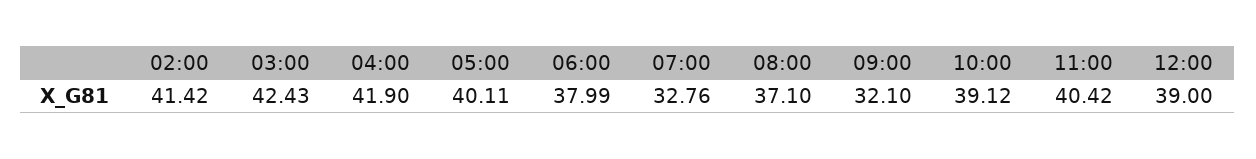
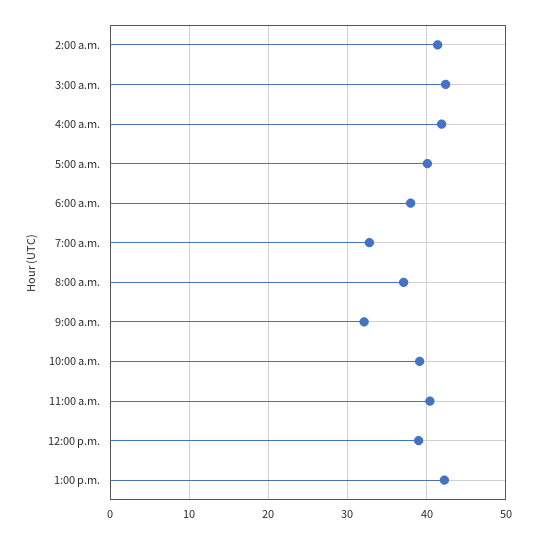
1:00 p.m.: none -> 42

